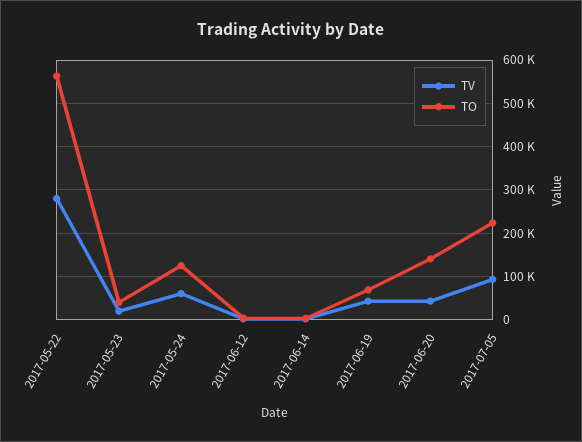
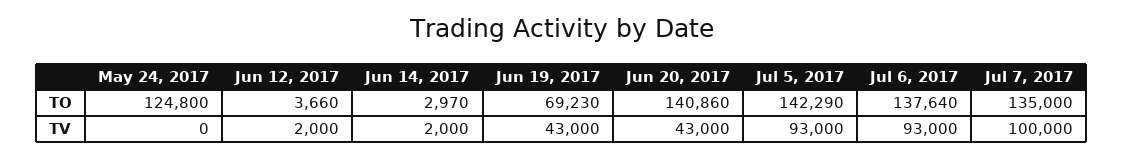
TV, 2017-05-22: 280000 -> none
TO, 2017-05-22: 560000 -> none
TV, 2017-05-23: 20000 -> none
TO, 2017-05-23: 40000 -> none
TV, 2017-05-24: 60000 -> 0
TO, 2017-07-05: 220000 -> 142290
TO, Jul 6, 2017: none -> 137640
TO, Jul 7, 2017: none -> 135000
TV, Jul 6, 2017: none -> 93000
TV, Jul 7, 2017: none -> 100000

